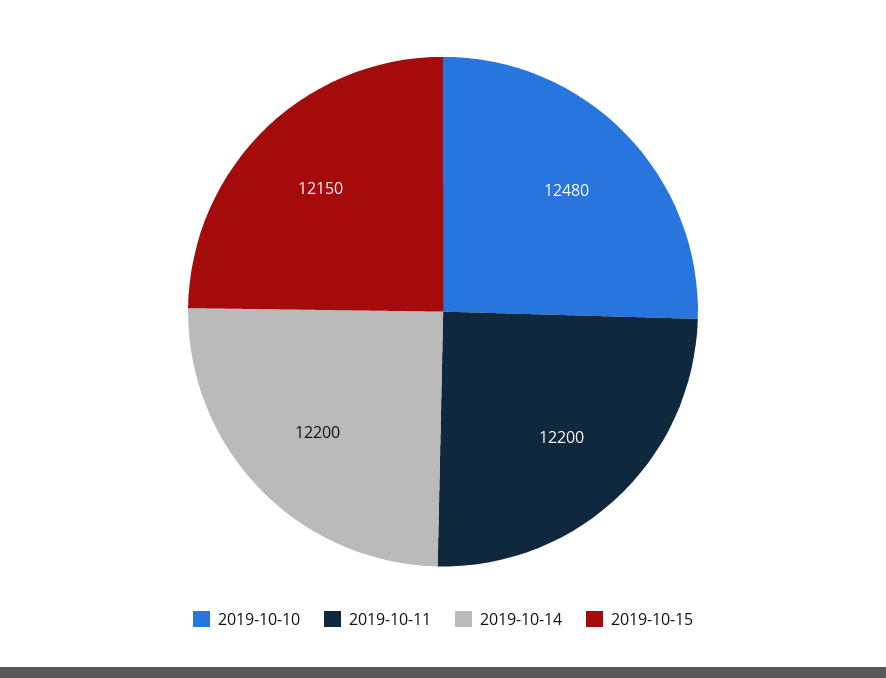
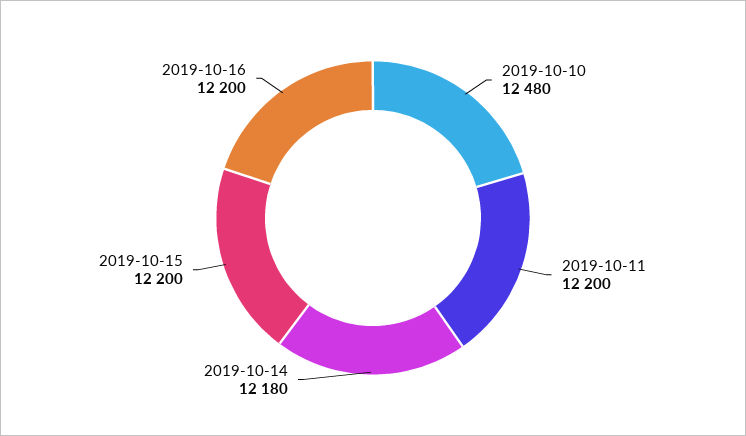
2019-10-14: 12200 -> 12180
2019-10-15: 12150 -> 12200
2019-10-16: none -> 12200

